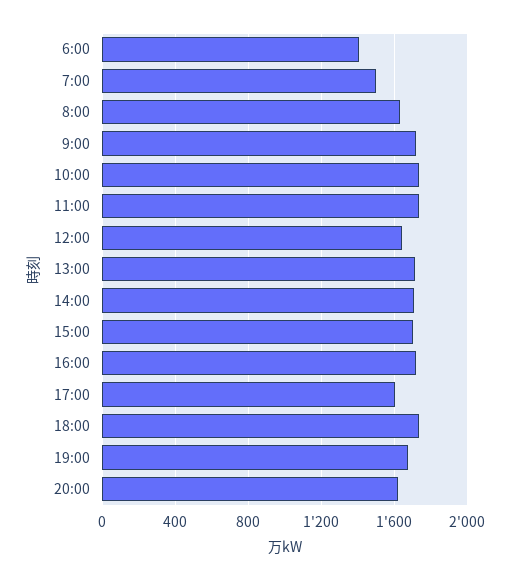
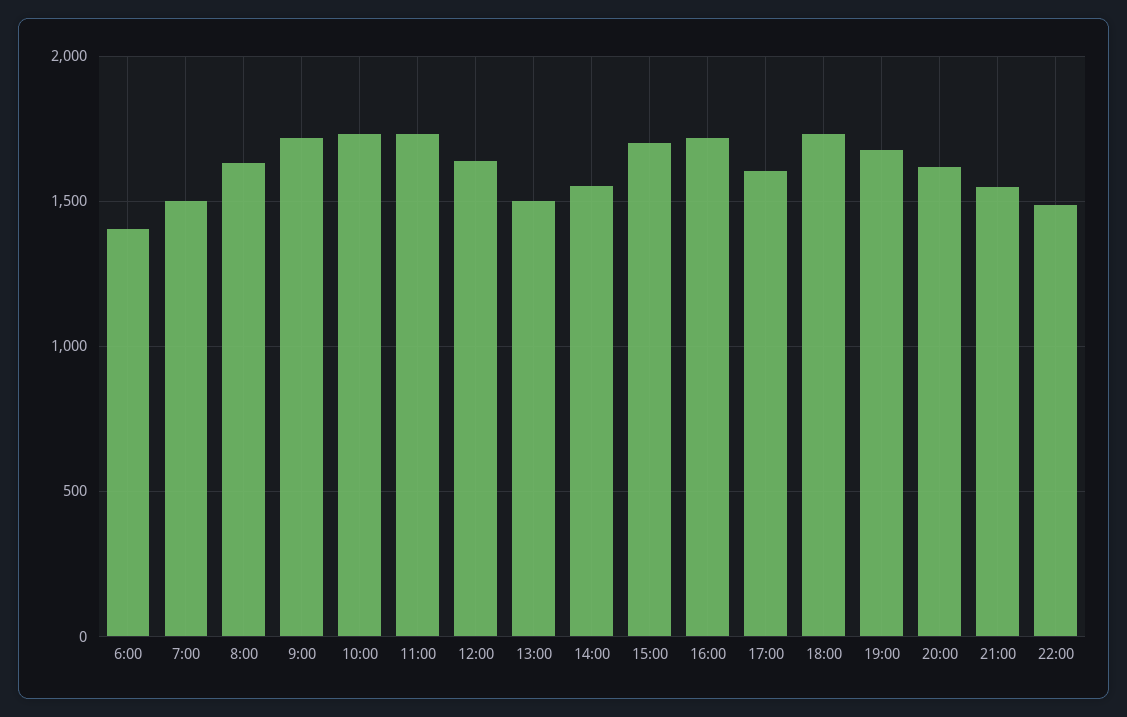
13:00: 1700 -> 1500
14:00: 1700 -> 1550
21:00: none -> 1550
22:00: none -> 1500

